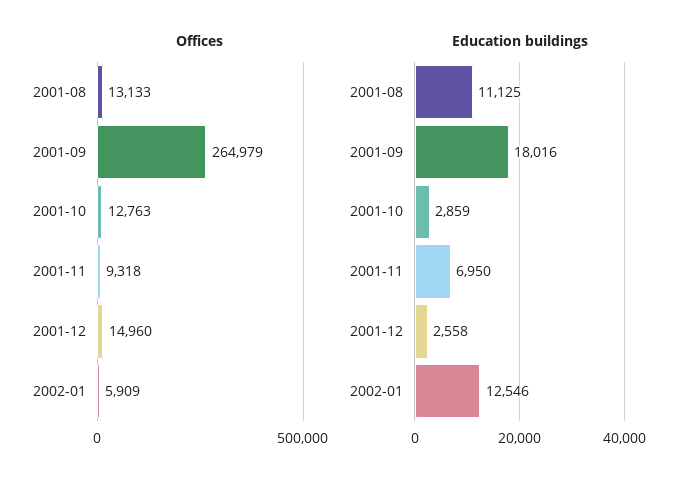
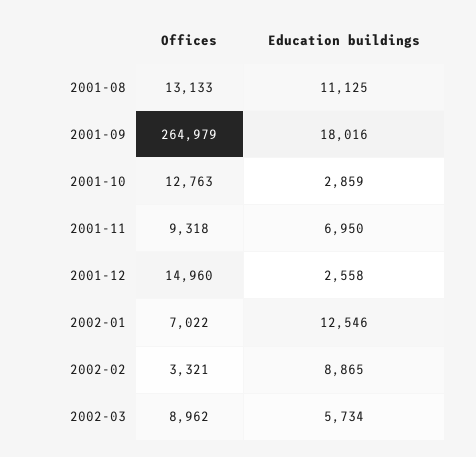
Offices, 2002-01: 5909 -> 7022
Offices, 2002-02: none -> 3321
Education buildings, 2002-02: none -> 8865
Offices, 2002-03: none -> 8962
Education buildings, 2002-03: none -> 5734

